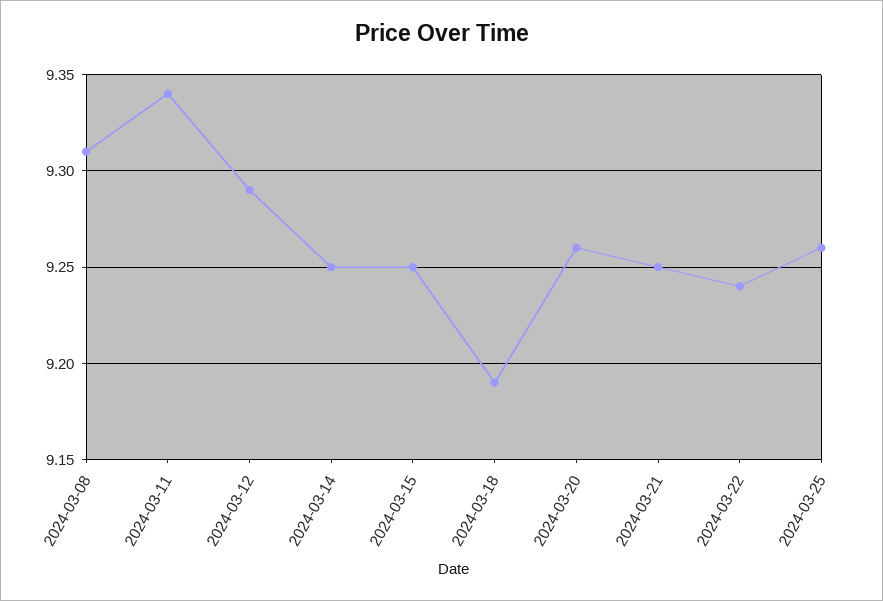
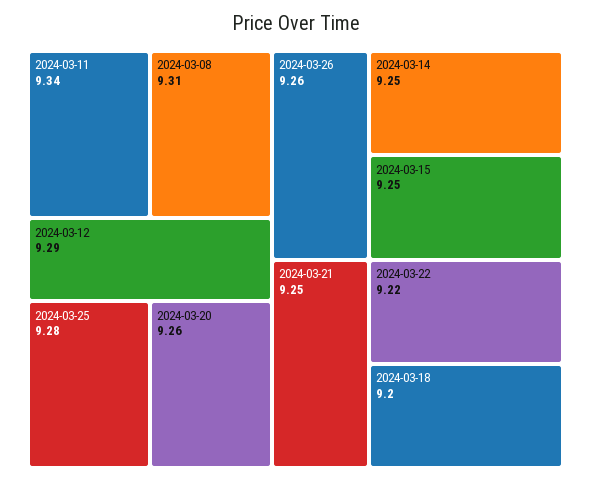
2024-03-18: 9.19 -> 9.2
2024-03-22: 9.24 -> 9.22
2024-03-25: 9.26 -> 9.28
2024-03-26: none -> 9.26

